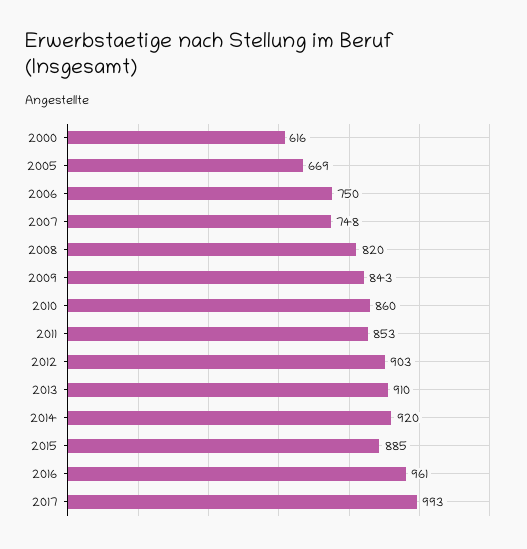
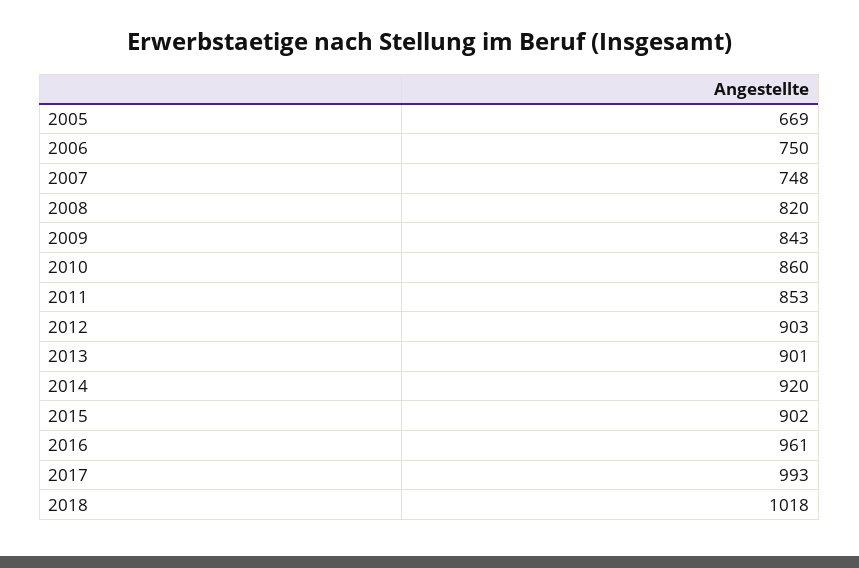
2000: 616 -> none
2013: 910 -> 901
2015: 885 -> 902
2018: none -> 1018

